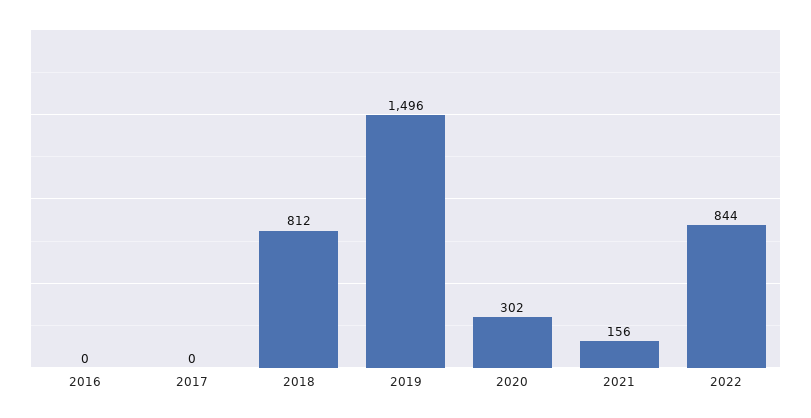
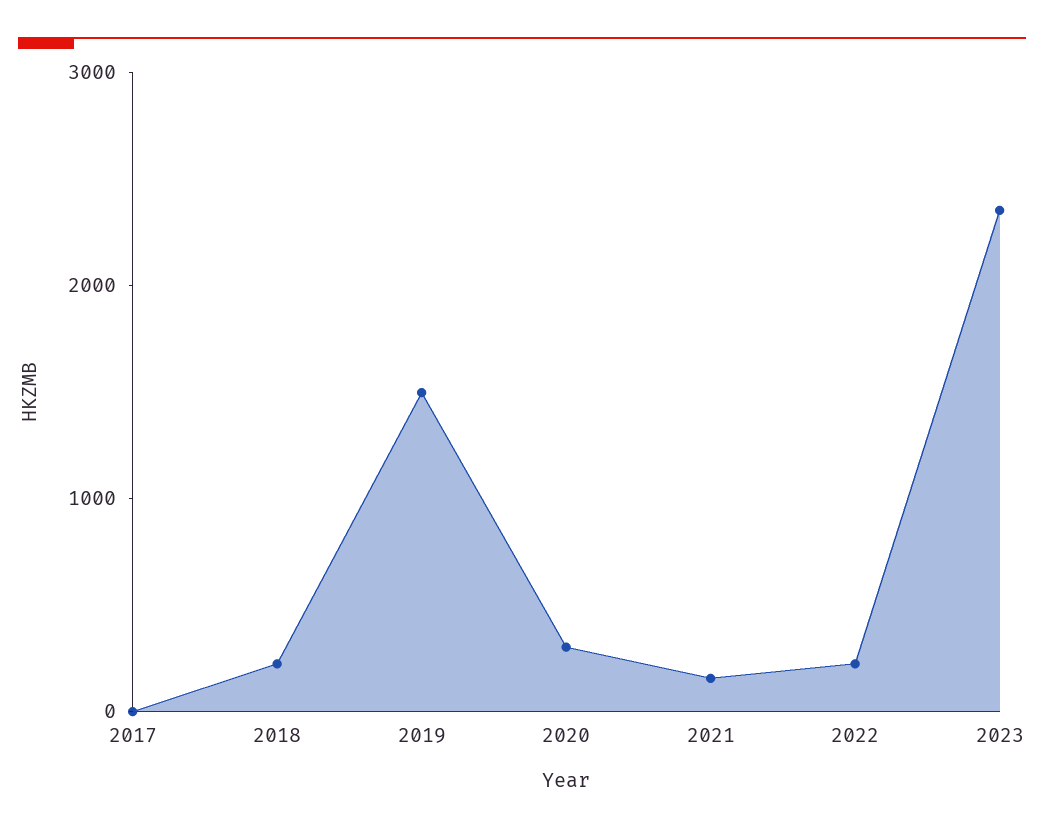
2016: 0 -> none
2018: 812 -> 200
2022: 844 -> 200
2023: none -> 2400

